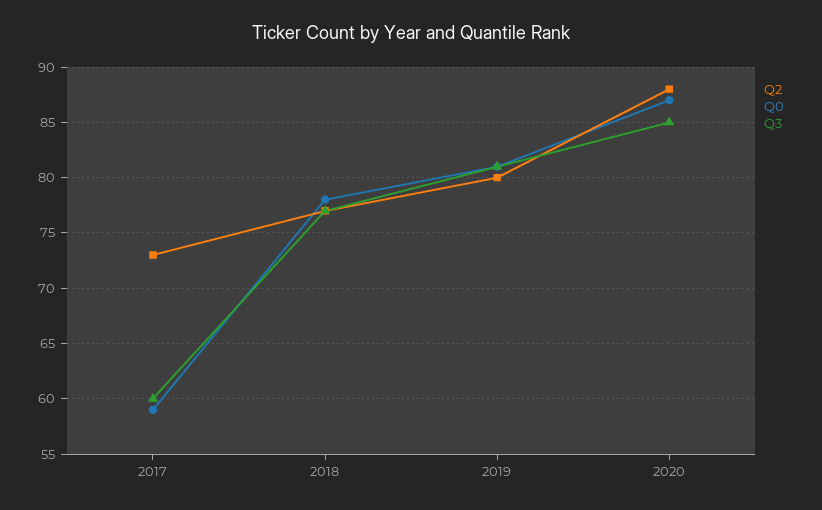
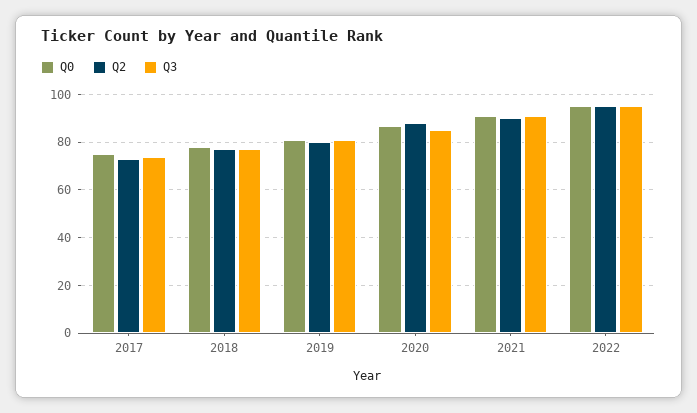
Q0, 2017: 59 -> 75
Q3, 2017: 60 -> 75
Q0, 2021: none -> 90
Q2, 2021: none -> 90
Q3, 2021: none -> 90
Q0, 2022: none -> 95
Q2, 2022: none -> 95
Q3, 2022: none -> 95

